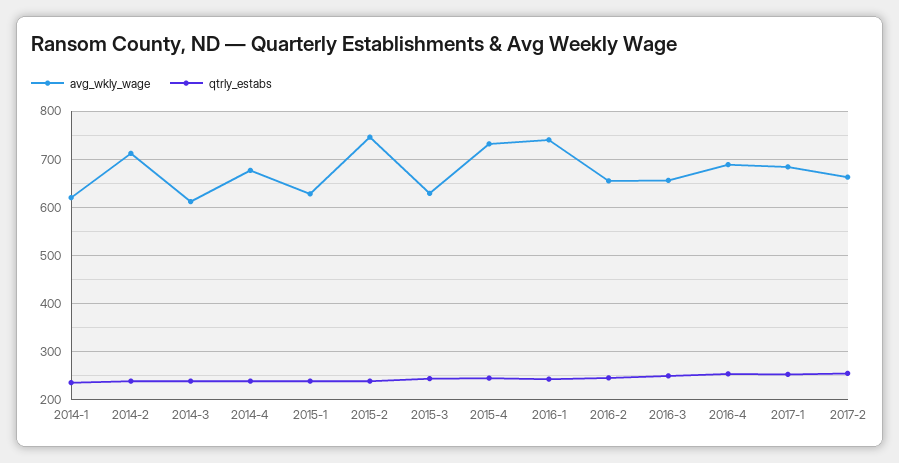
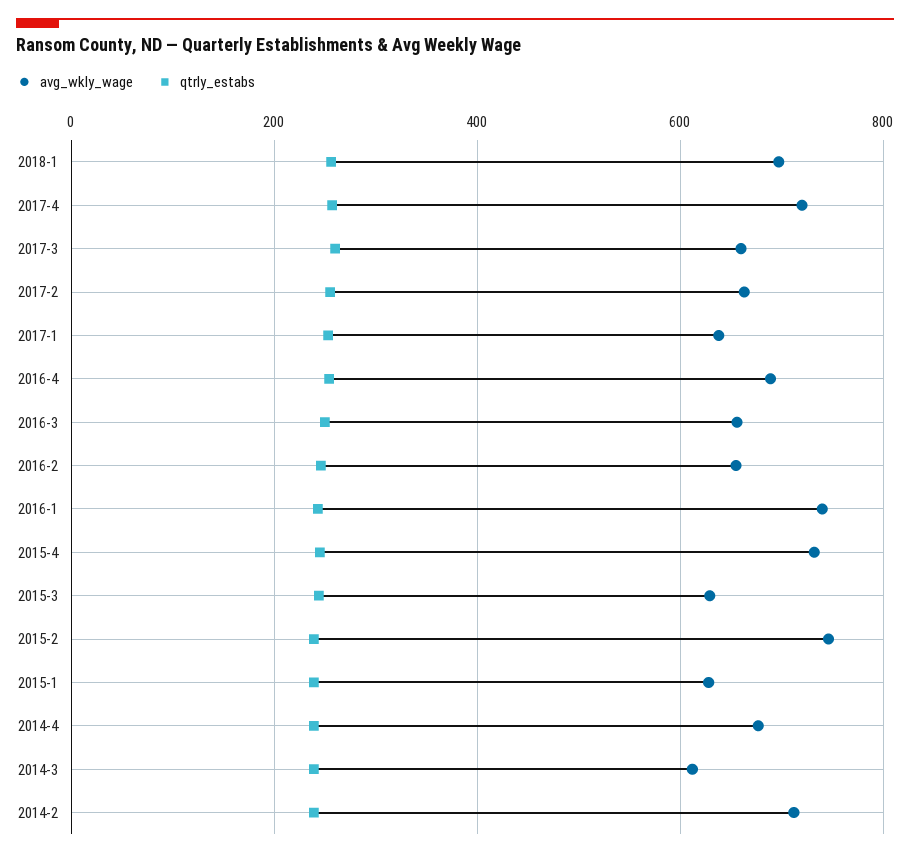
avg_wkly_wage, 2014-1: 620 -> none
qtrly_estabs, 2014-1: 240 -> none
avg_wkly_wage, 2017-1: 680 -> 640
avg_wkly_wage, 2018-1: none -> 700
qtrly_estabs, 2018-1: none -> 260
avg_wkly_wage, 2017-4: none -> 720
qtrly_estabs, 2017-4: none -> 260
avg_wkly_wage, 2017-3: none -> 660
qtrly_estabs, 2017-3: none -> 260

